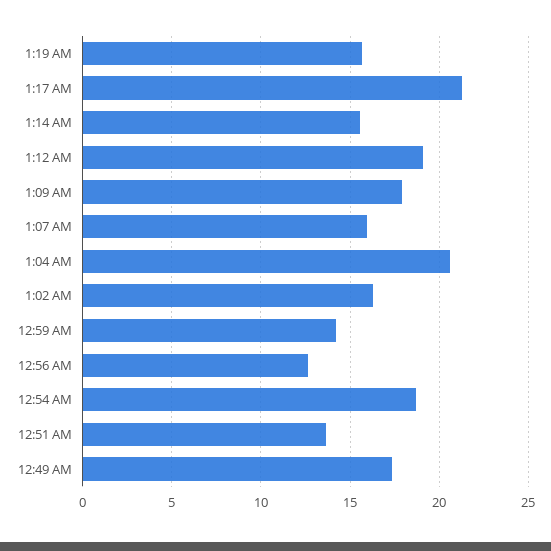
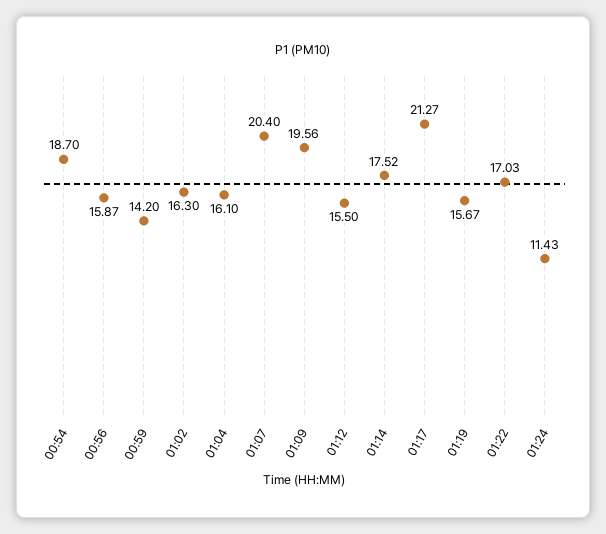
1:14 AM: 15.5 -> 17.52
1:12 AM: 19 -> 15.5
1:09 AM: 18 -> 19.56
1:07 AM: 16 -> 20.4
1:04 AM: 20.5 -> 16.1
12:56 AM: 12.5 -> 15.87
12:51 AM: 13.5 -> none
12:49 AM: 17.5 -> none
01:22: none -> 17.03
01:24: none -> 11.43

